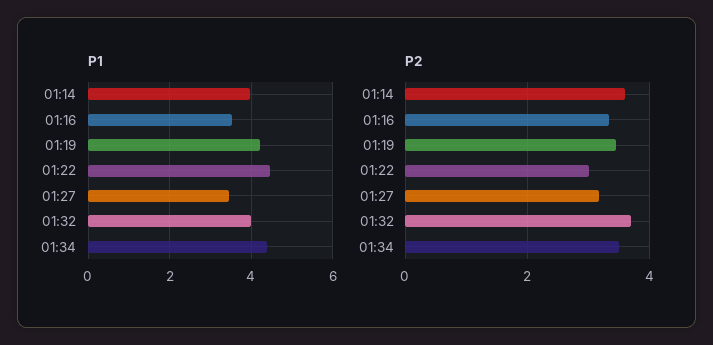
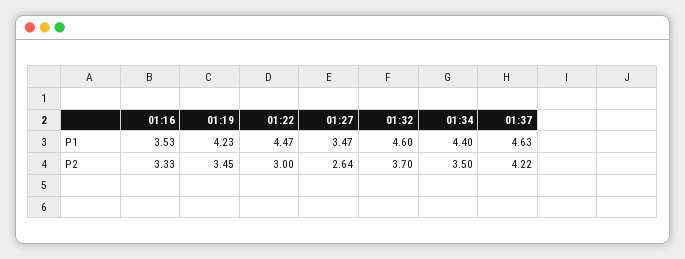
P1, 01:14: 4 -> none
P1, 01:32: 4 -> 4.6
P2, 01:14: 3.6 -> none
P2, 01:27: 3.2 -> 2.64
P1, 01:37: none -> 4.63
P2, 01:37: none -> 4.22

